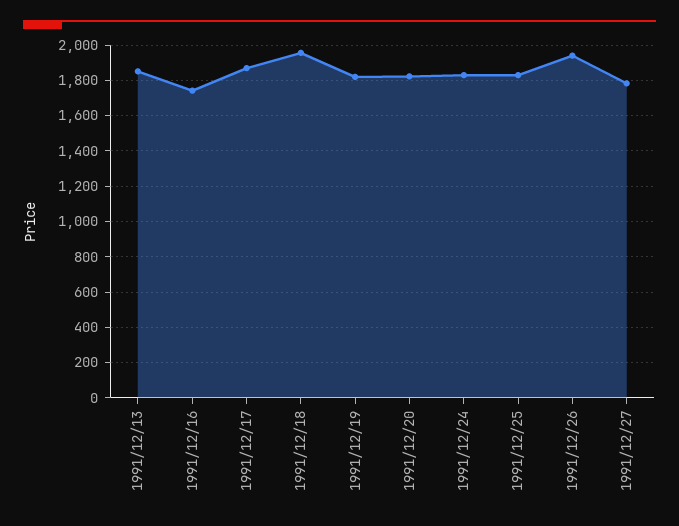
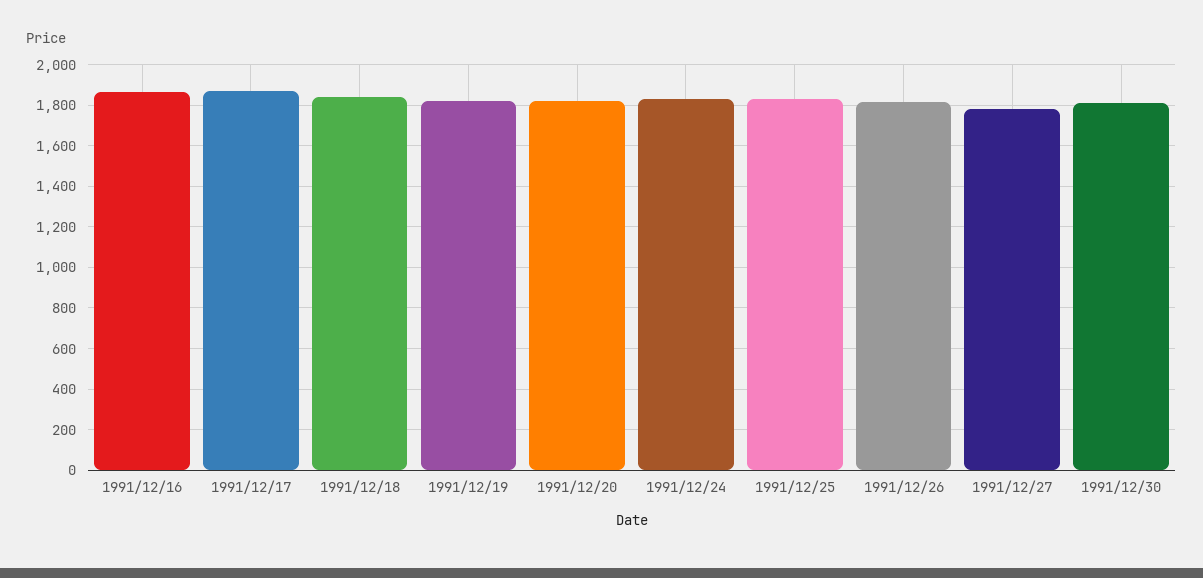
1991/12/13: 1850 -> none
1991/12/16: 1750 -> 1850
1991/12/18: 1950 -> 1850
1991/12/26: 1950 -> 1800
1991/12/30: none -> 1800

